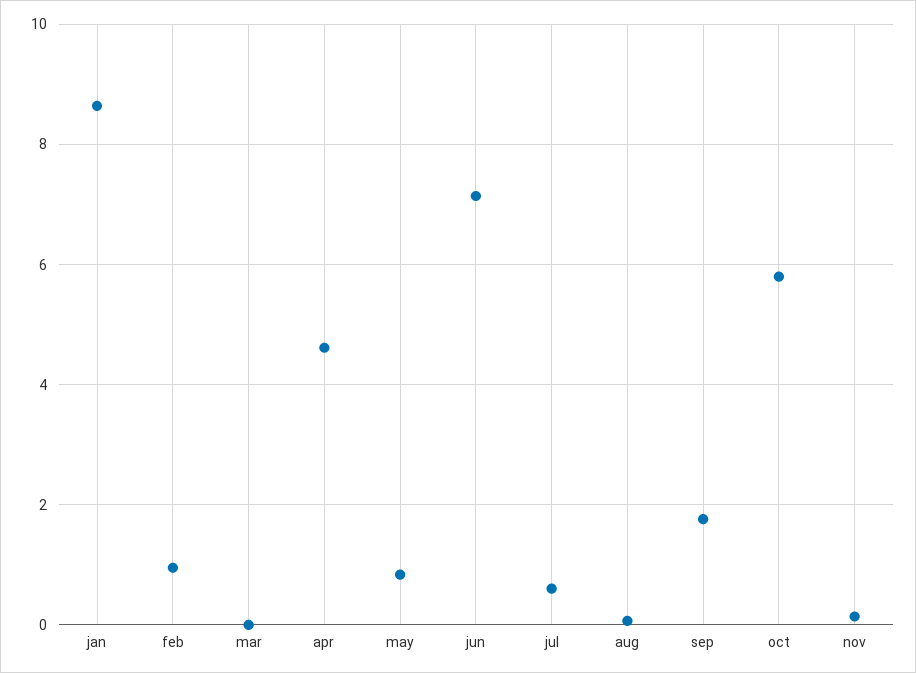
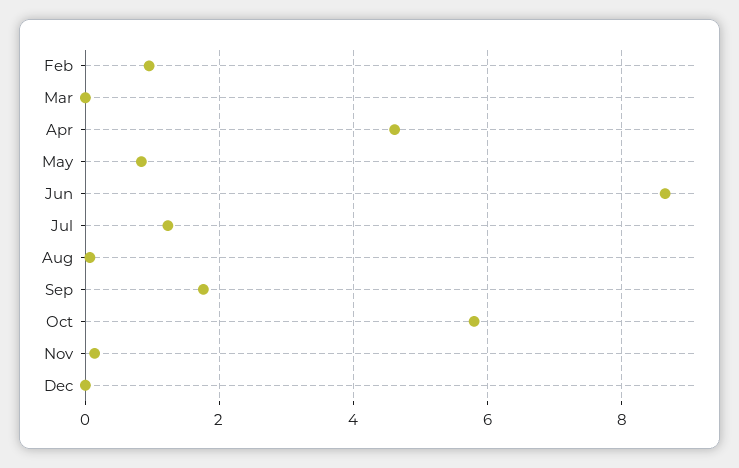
jan: 8.6 -> none
jun: 7.2 -> 8.6
jul: 0.6 -> 1.2
Dec: none -> 0

